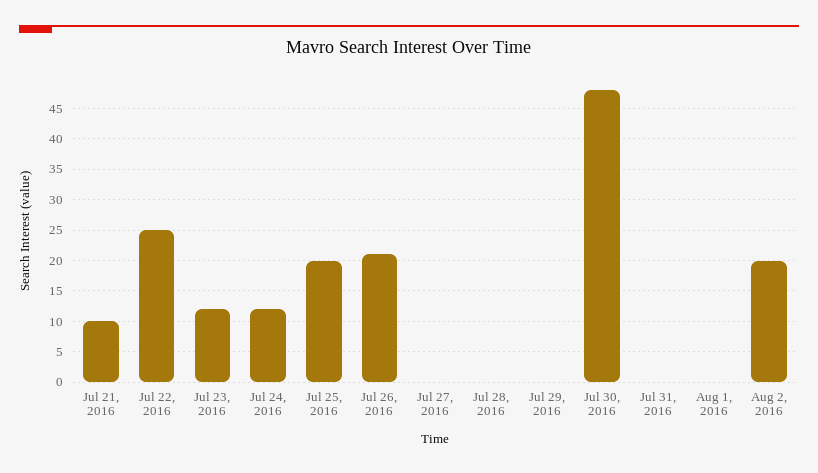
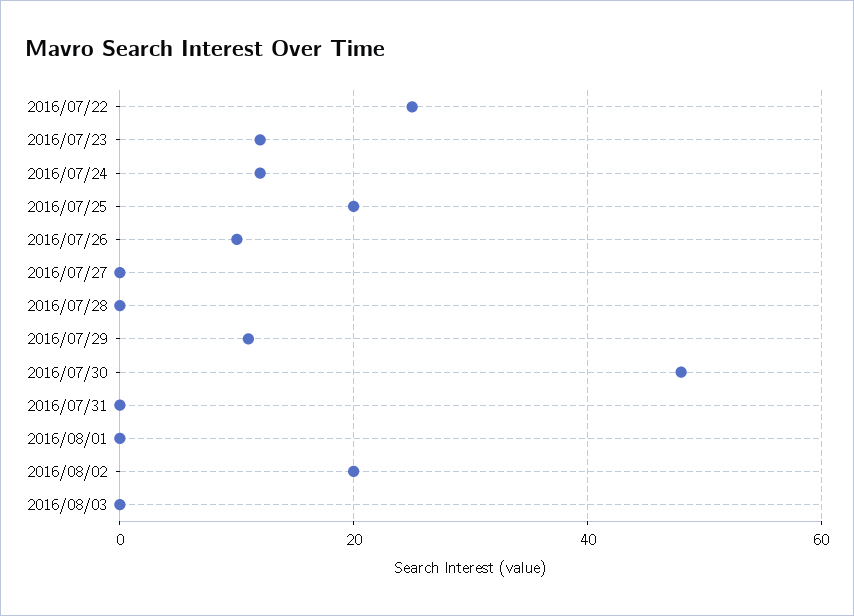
Jul 21, 2016: 10 -> none
Jul 26, 2016: 21 -> 10
Jul 29, 2016: 0 -> 10
2016/08/03: none -> 0

